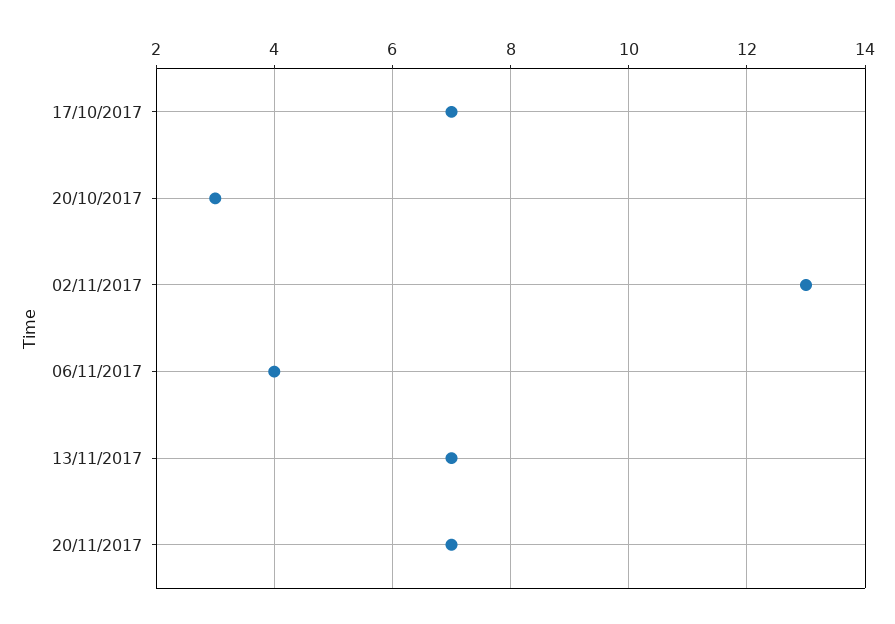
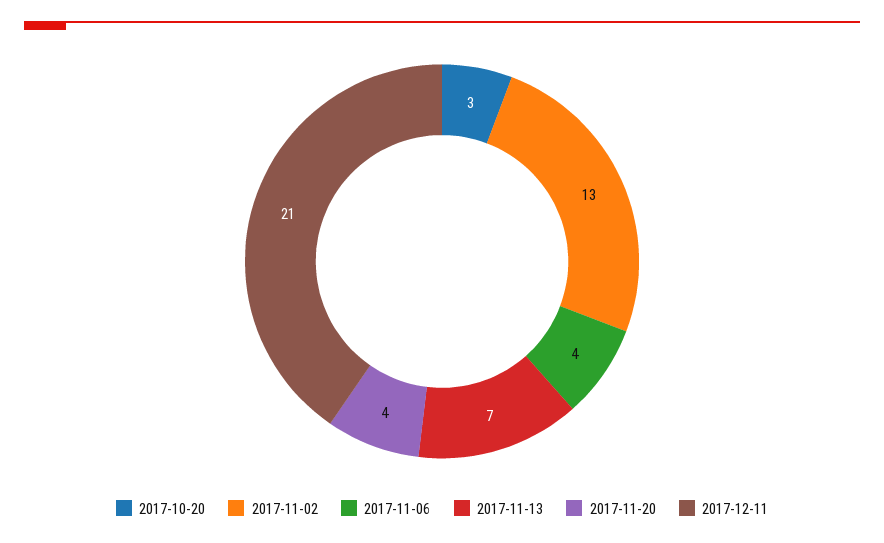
17/10/2017: 7 -> none
20/11/2017: 7 -> 4
2017-12-11: none -> 21

